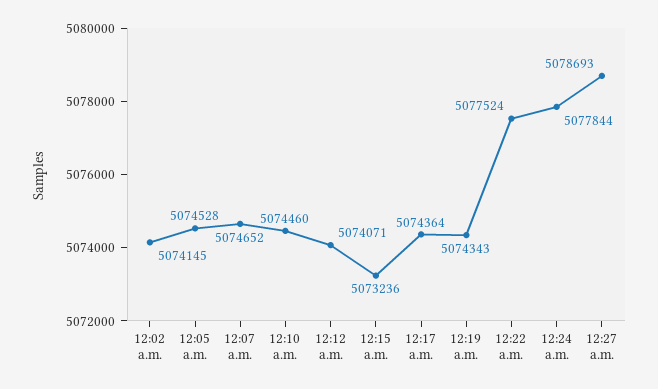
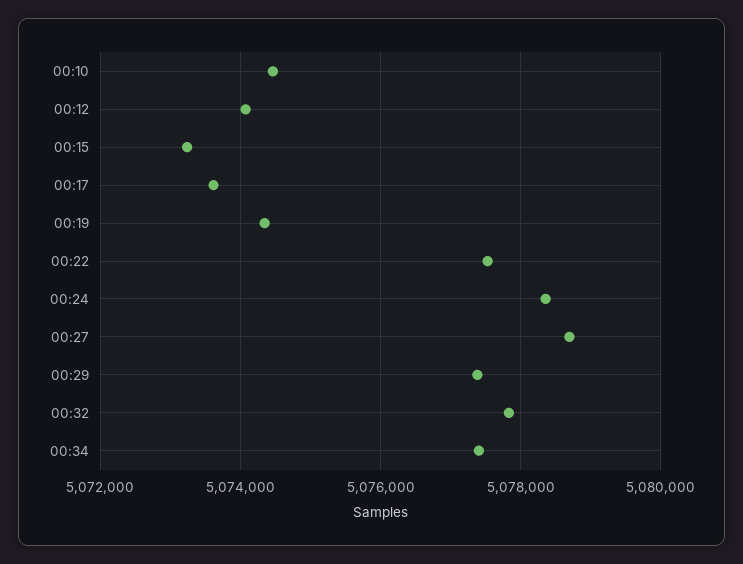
12:02 a.m.: 5074145 -> none
12:05 a.m.: 5074528 -> none
12:07 a.m.: 5074652 -> none
12:17 a.m.: 5074364 -> 5073600
12:24 a.m.: 5077844 -> 5078400
00:29: none -> 5077400
00:32: none -> 5077800
00:34: none -> 5077400

